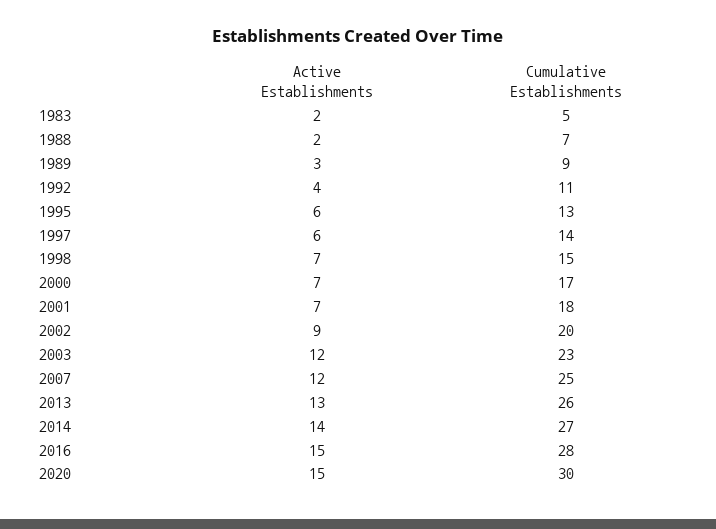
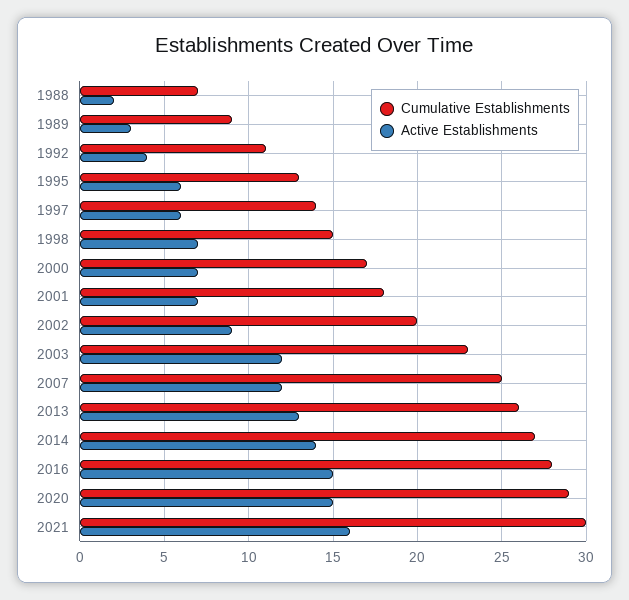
Active Establishments, 1983: 2 -> none
Cumulative Establishments, 1983: 5 -> none
Cumulative Establishments, 2020: 30 -> 29
Cumulative Establishments, 2021: none -> 30
Active Establishments, 2021: none -> 16

